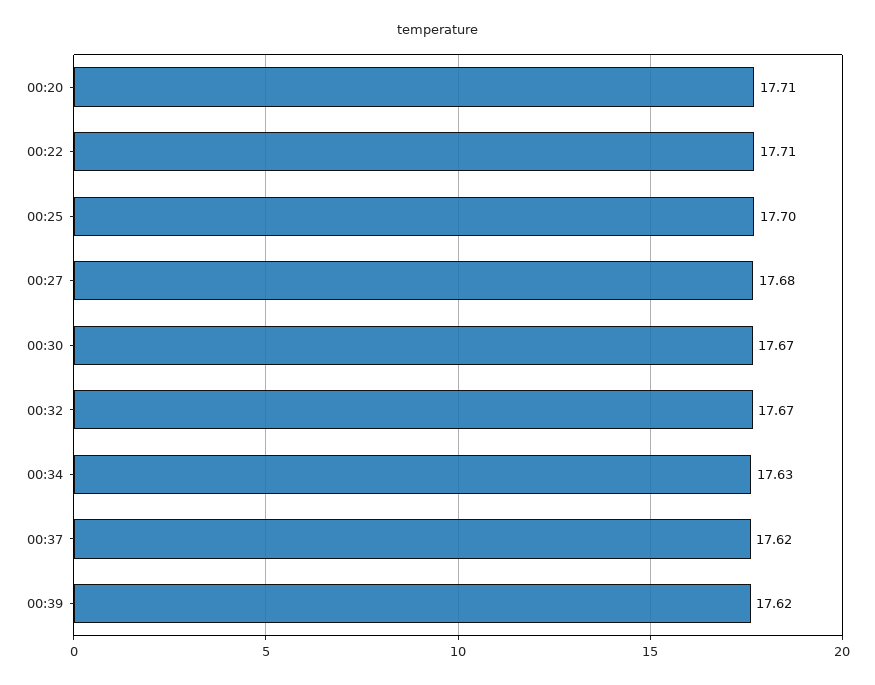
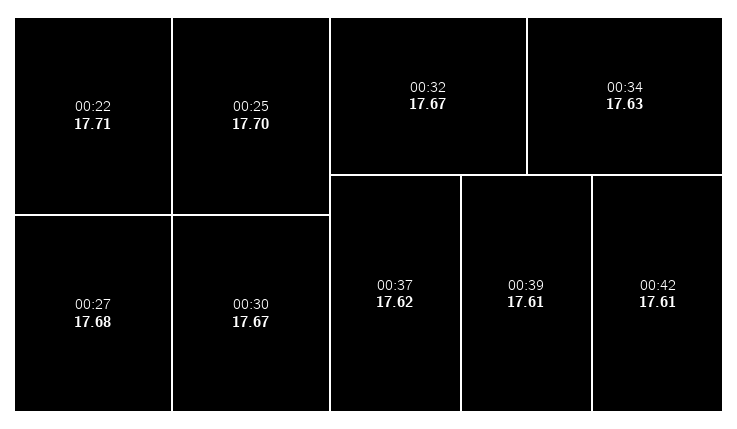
00:20: 17.71 -> none
00:39: 17.62 -> 17.61
00:42: none -> 17.61

